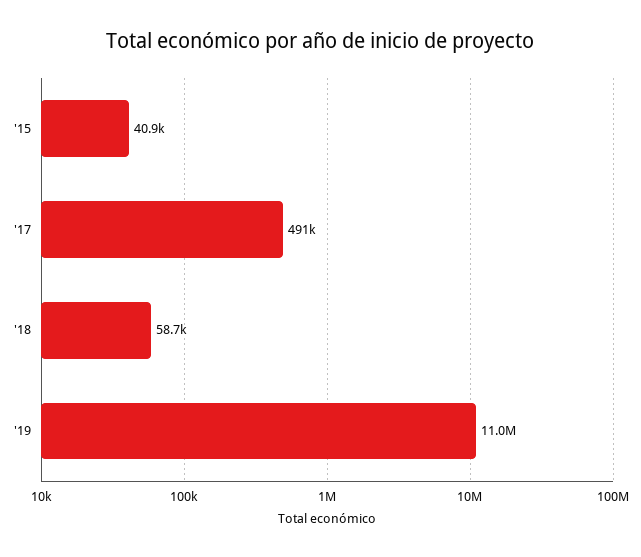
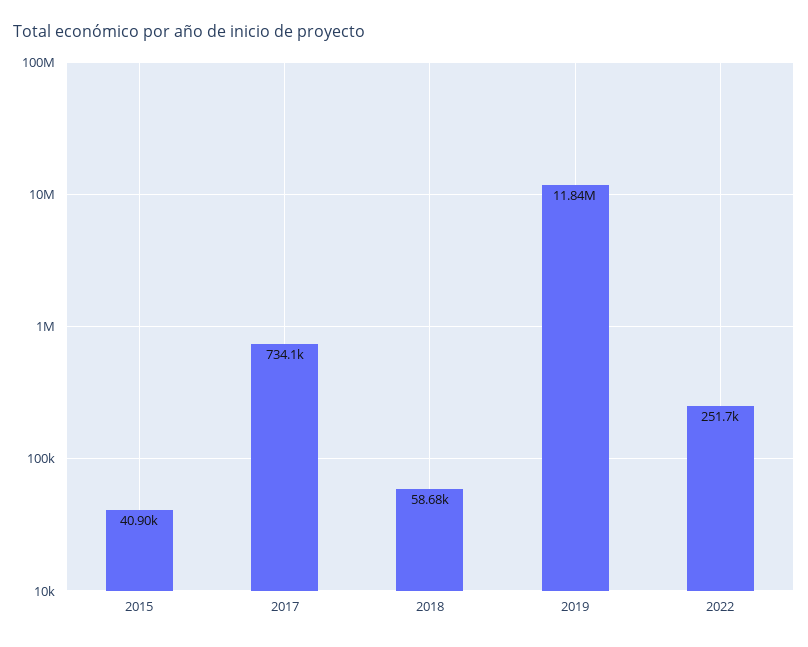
'17: 491000 -> 734100
'19: 11000000 -> 11840000
2022: none -> 251700

